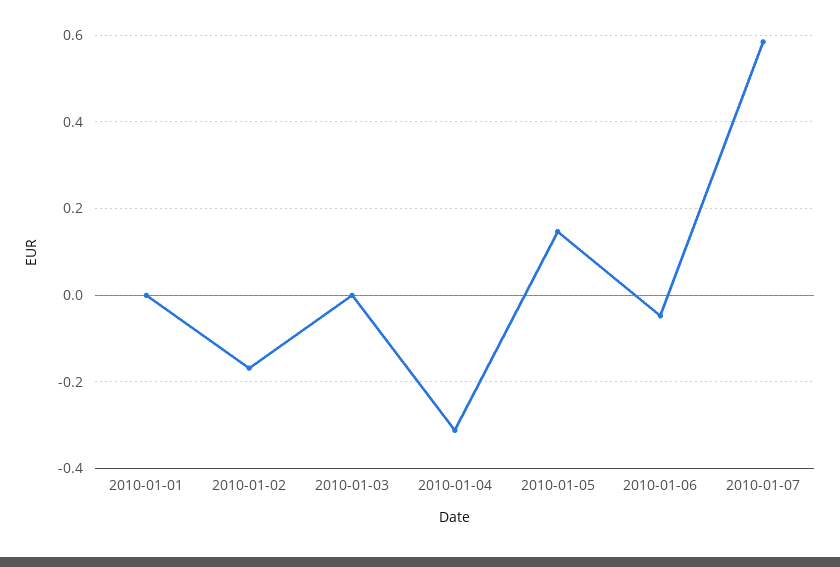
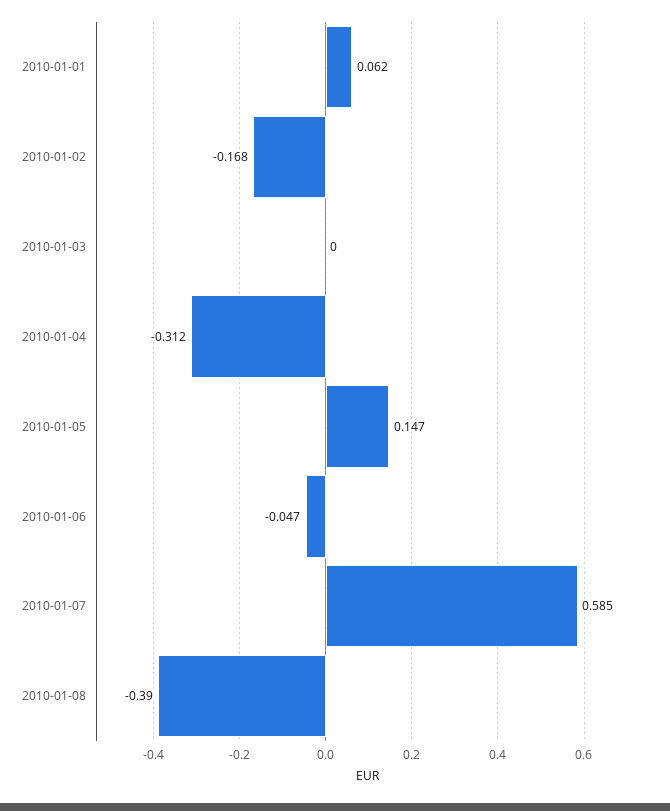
2010-01-01: 0 -> 0.062
2010-01-08: none -> -0.39

